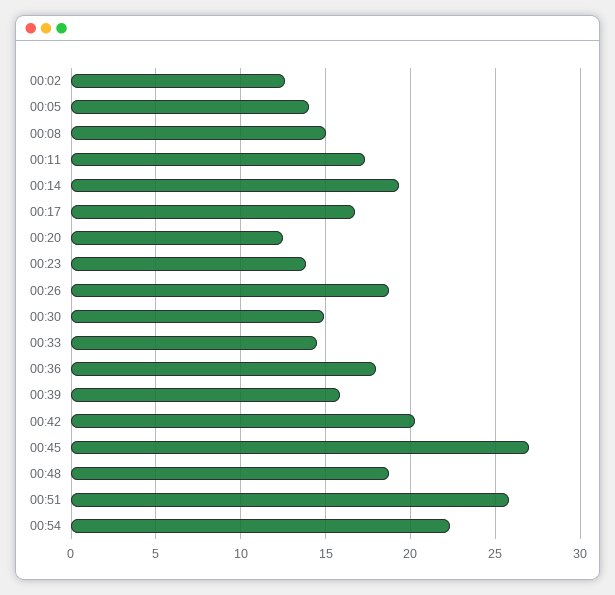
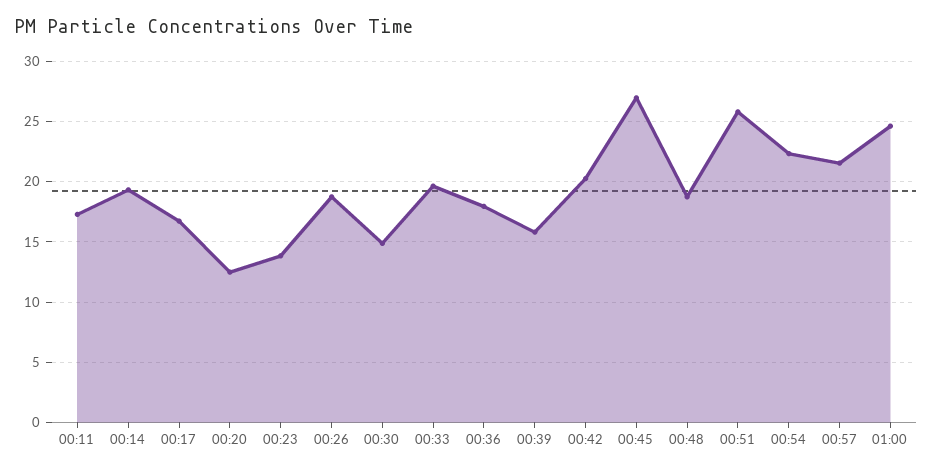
00:02: 12.5 -> none
00:05: 14 -> none
00:08: 15 -> none
00:33: 14.5 -> 19.5
00:57: none -> 21.5
01:00: none -> 24.5

